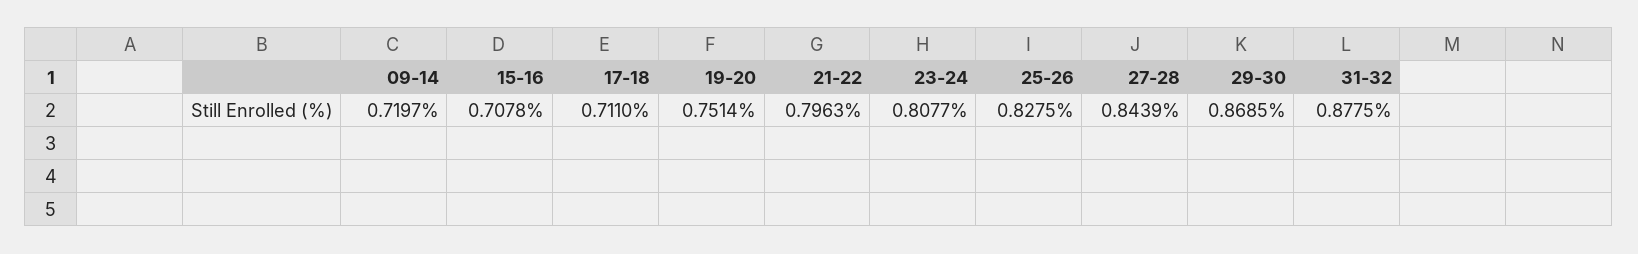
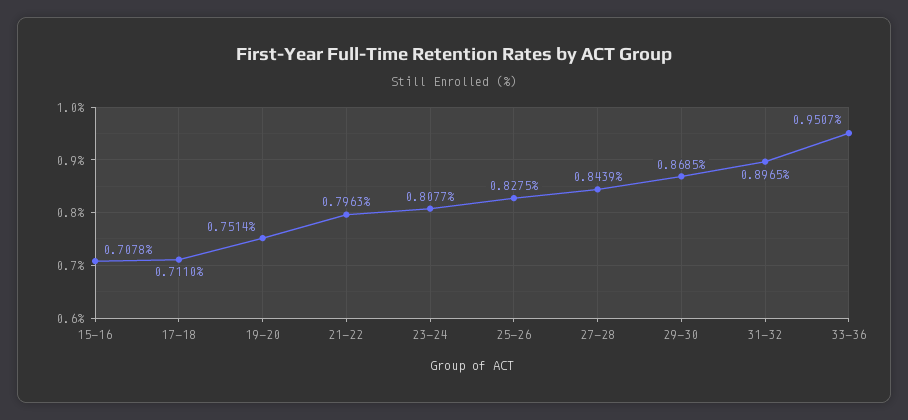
09-14: 0.7197 -> none
31-32: 0.8775 -> 0.8965
33-36: none -> 0.9507

